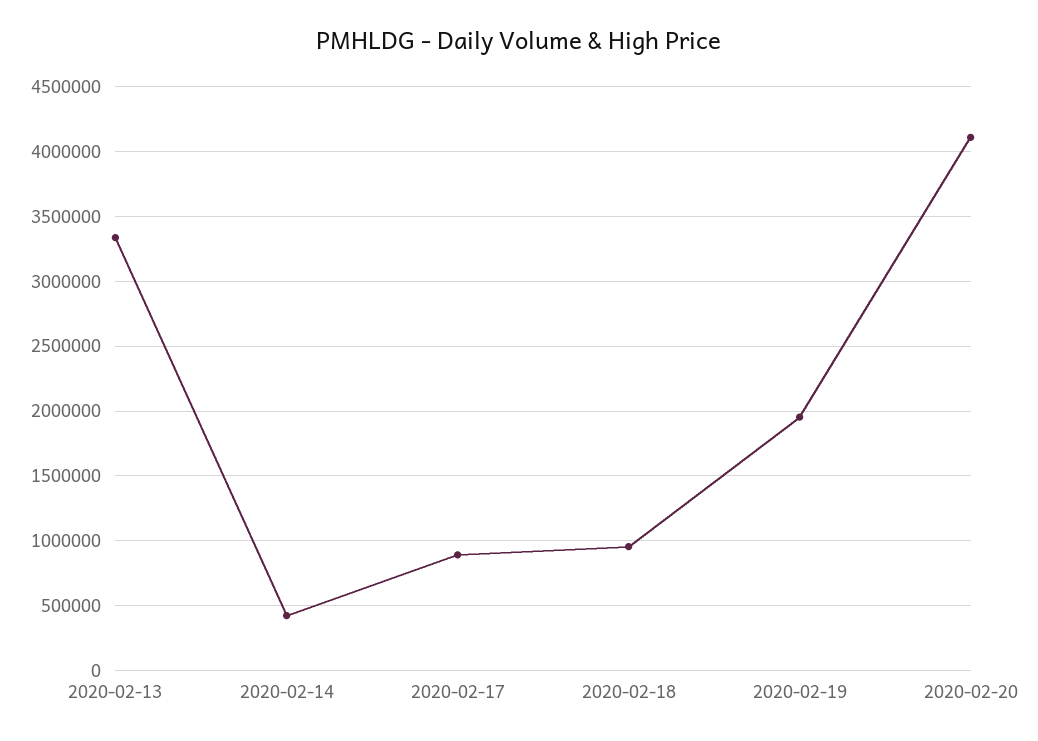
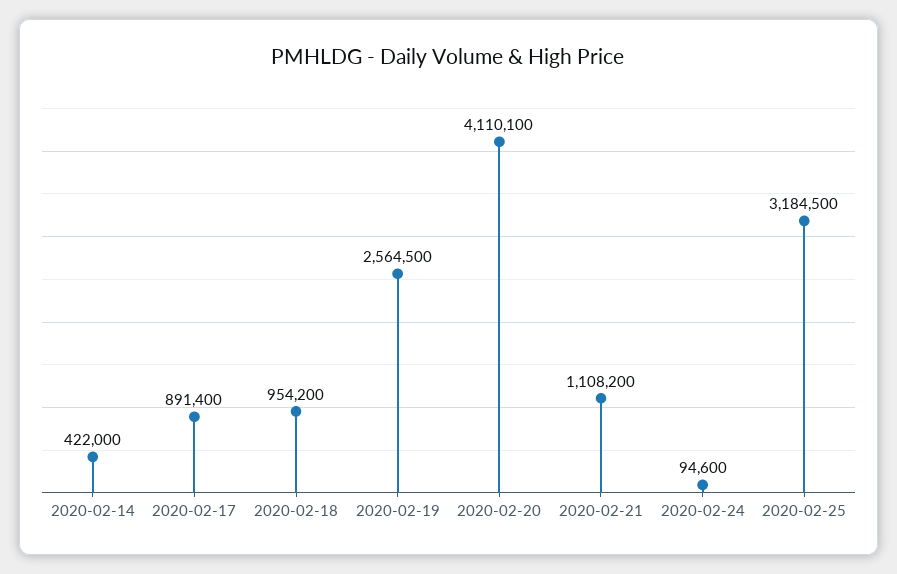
2020-02-13: 3350000 -> none
2020-02-19: 1950000 -> 2564500
2020-02-21: none -> 1108200
2020-02-24: none -> 94600
2020-02-25: none -> 3184500

